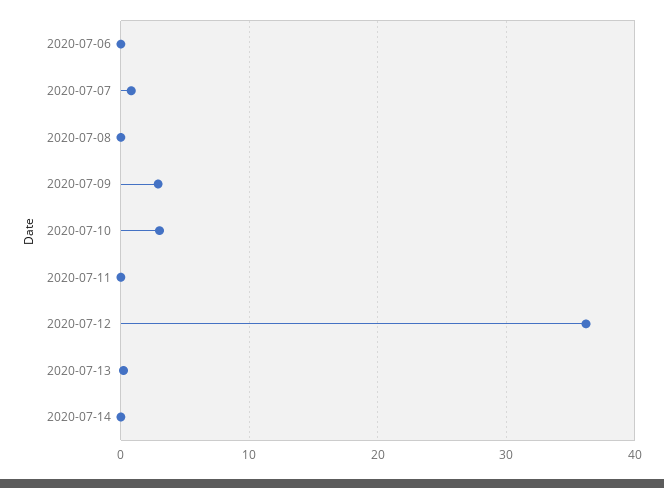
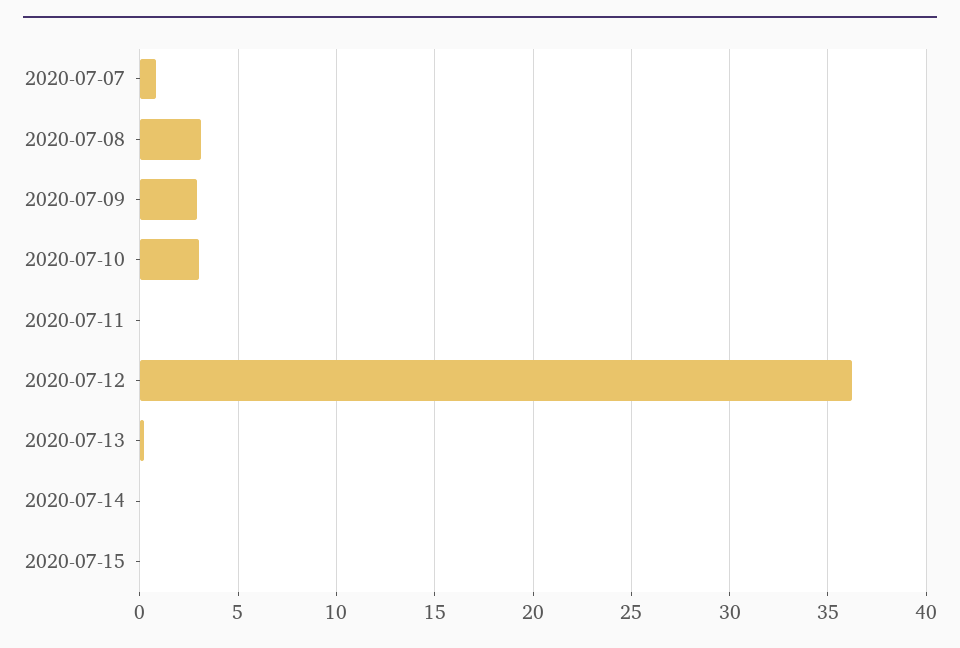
2020-07-06: 0 -> none
2020-07-08: 0 -> 3
2020-07-15: none -> 0

